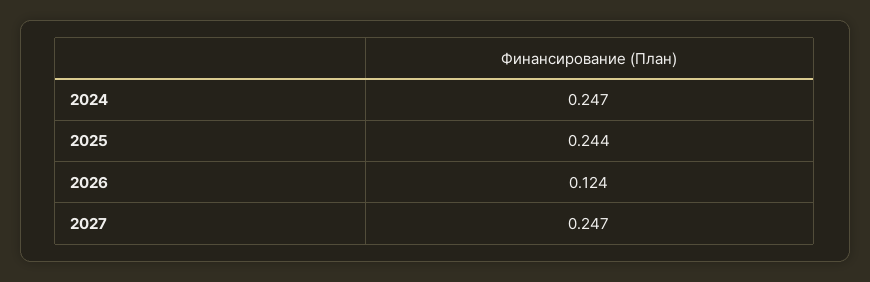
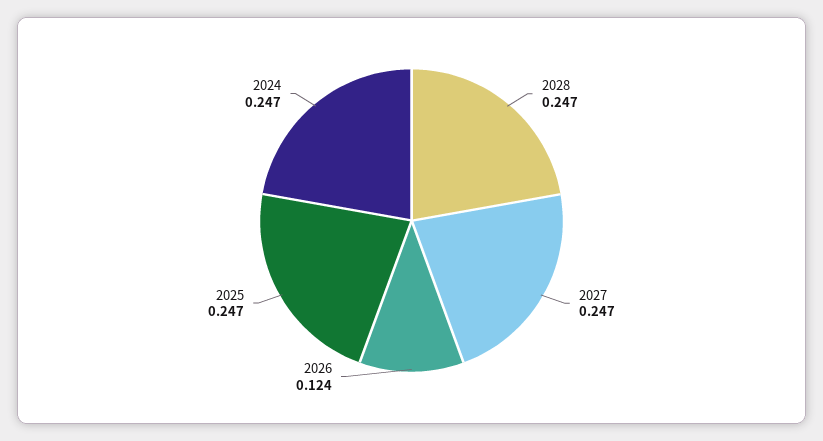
2025: 0.244 -> 0.247
2028: none -> 0.247

